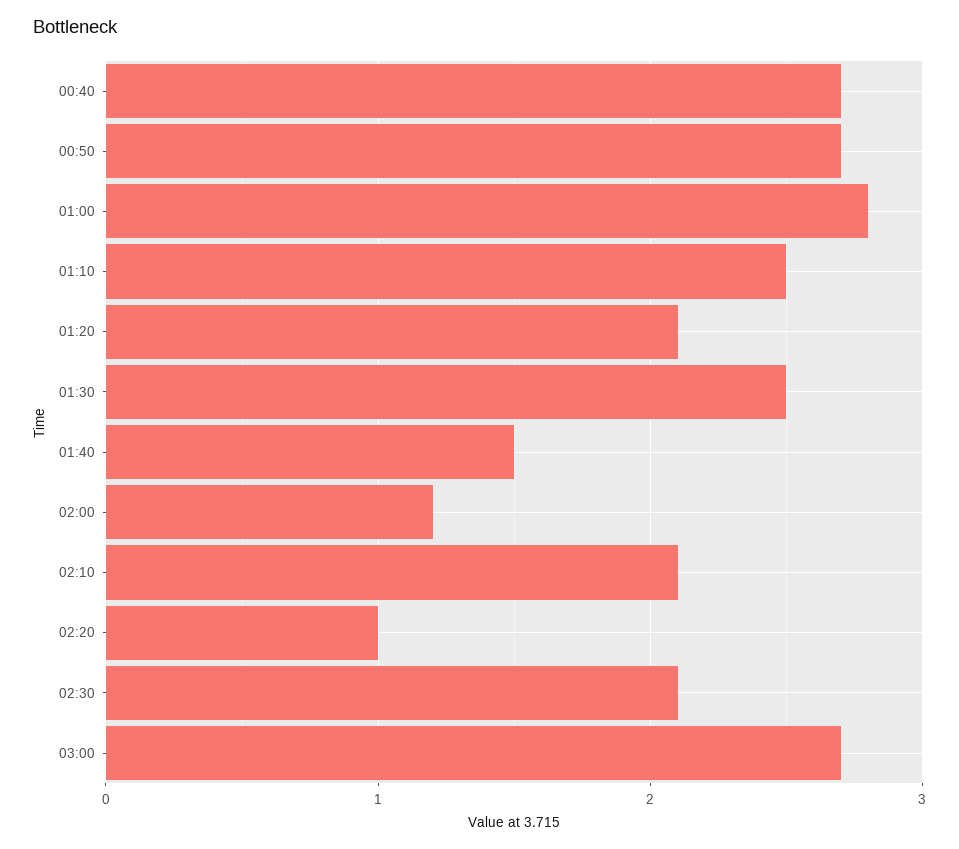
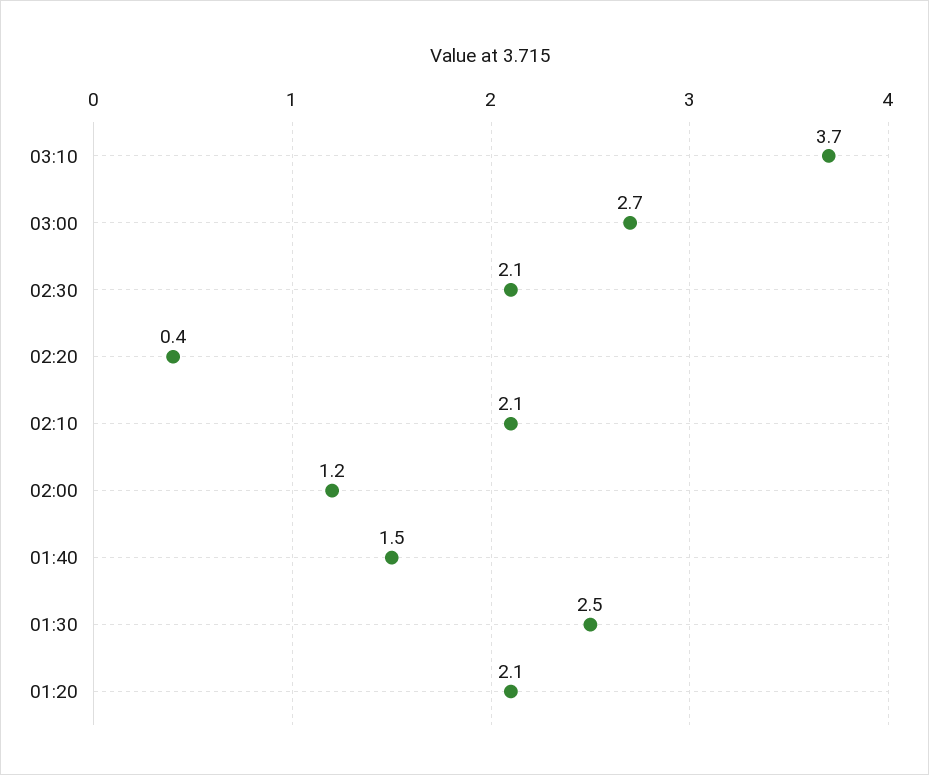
00:40: 2.7 -> none
00:50: 2.7 -> none
01:00: 2.8 -> none
01:10: 2.5 -> none
02:20: 1 -> 0.4
03:10: none -> 3.7

